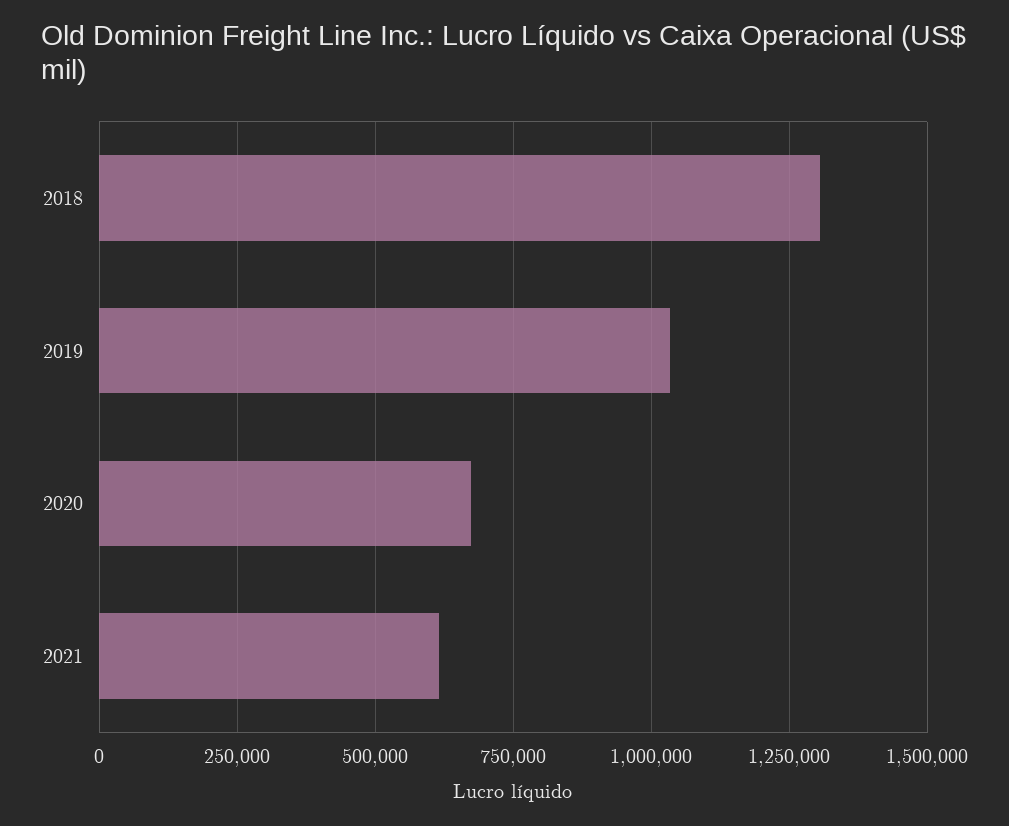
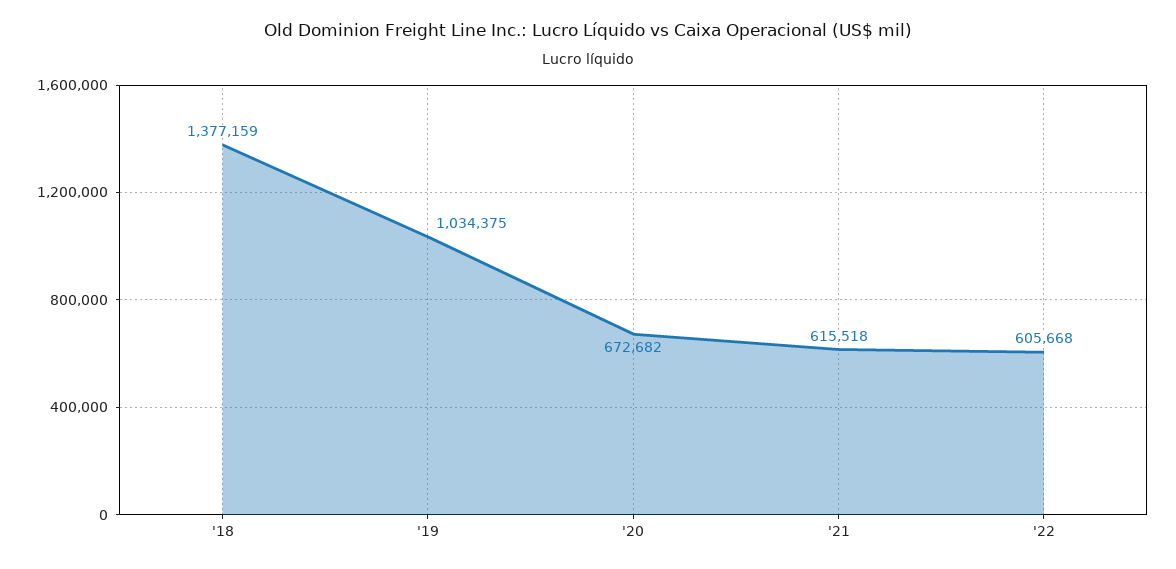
2018: 1300000 -> 1377159
'22: none -> 605668

